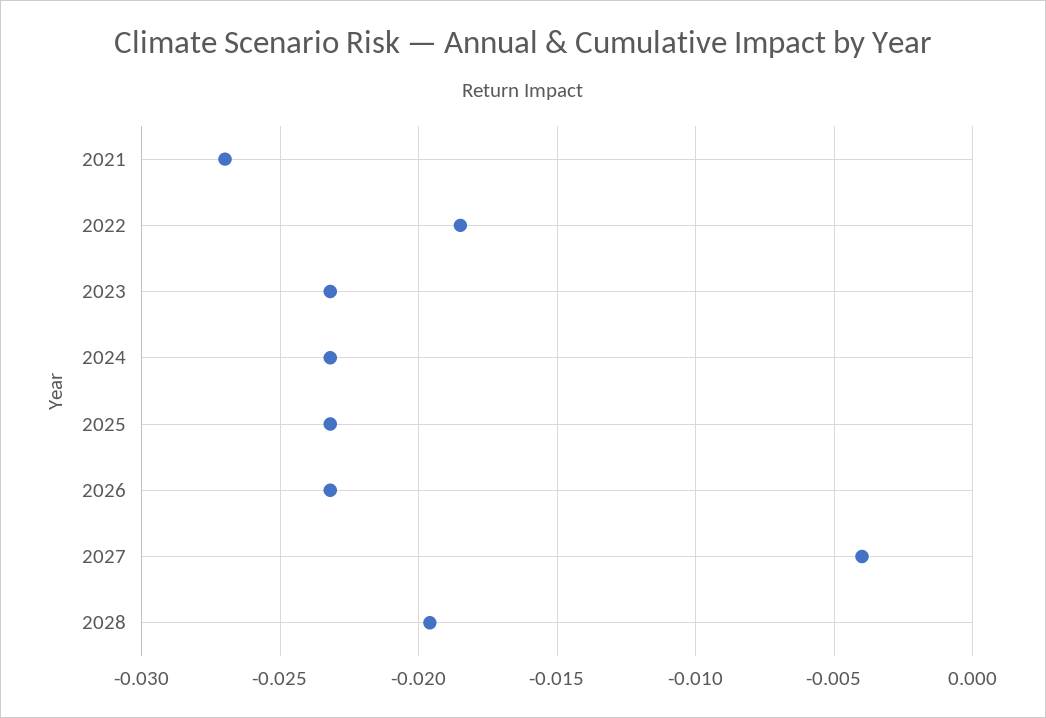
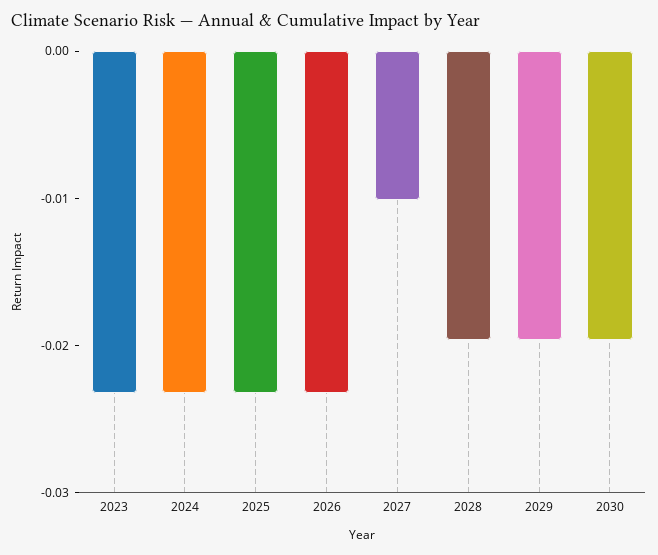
2021: -0.027 -> none
2022: -0.0185 -> none
2027: -0.004 -> -0.01
2029: none -> -0.02
2030: none -> -0.02

